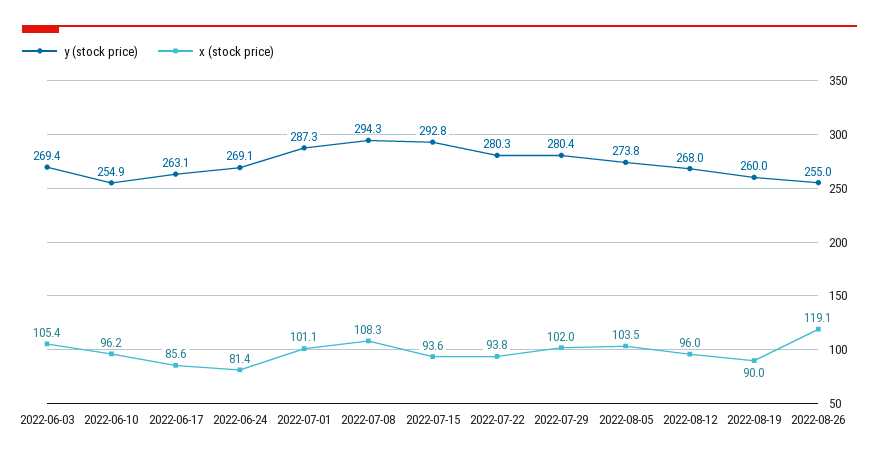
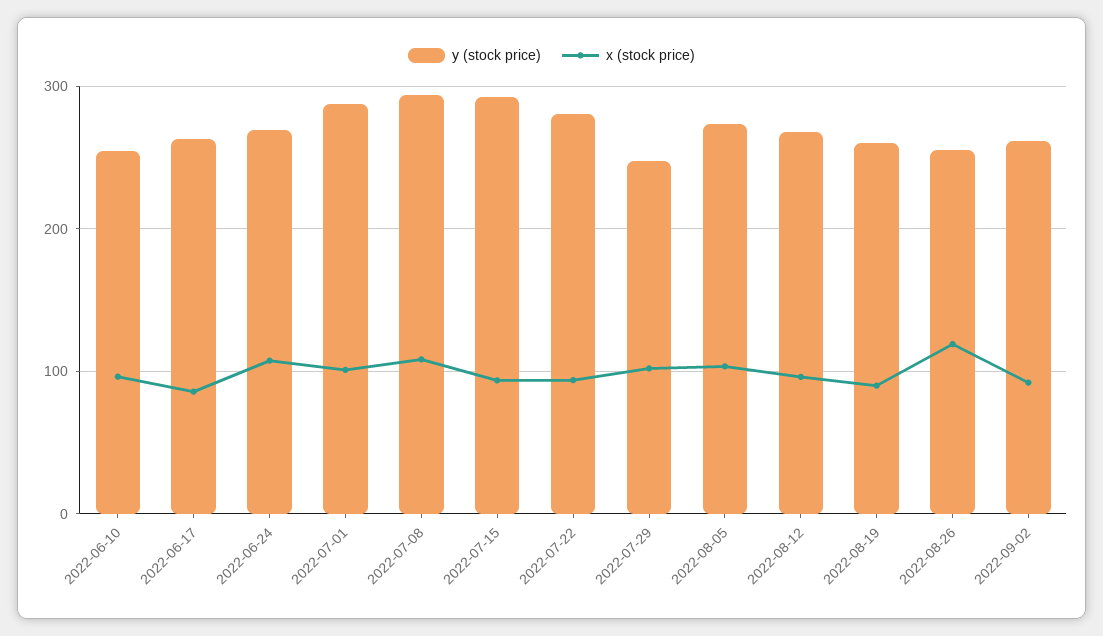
y (stock price), 2022-06-03: 269.4 -> none
x (stock price), 2022-06-03: 105.4 -> none
x (stock price), 2022-06-24: 81.4 -> 110
y (stock price), 2022-07-29: 280.4 -> 250
y (stock price), 2022-09-02: none -> 260
x (stock price), 2022-09-02: none -> 90

